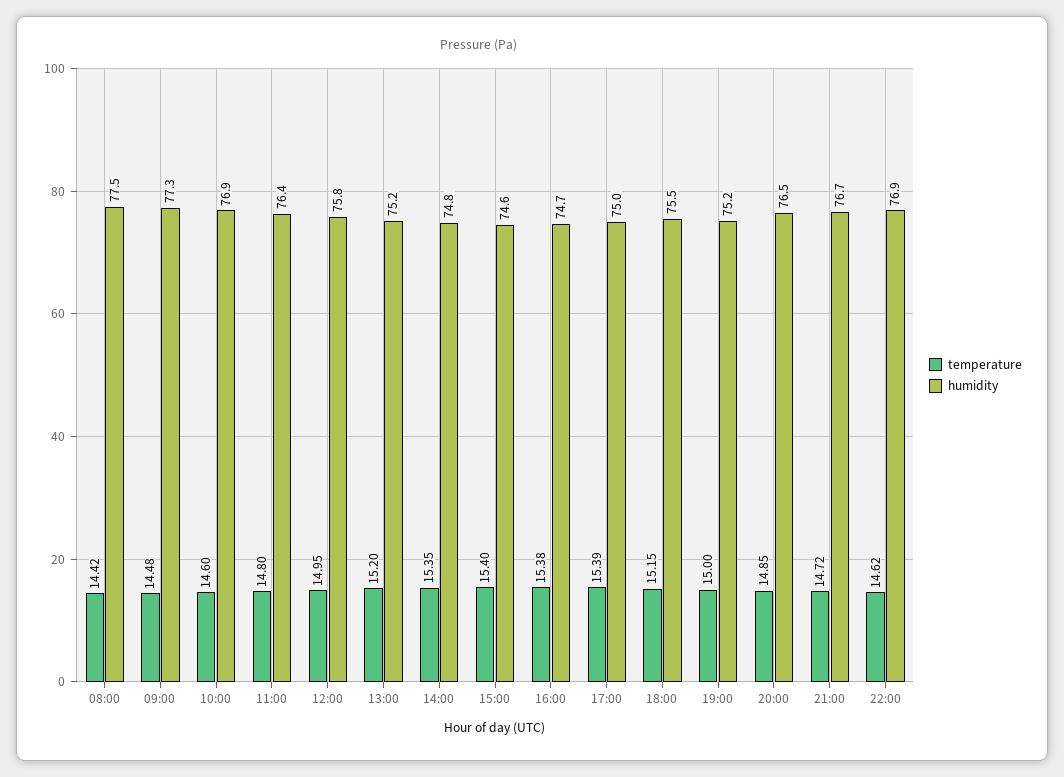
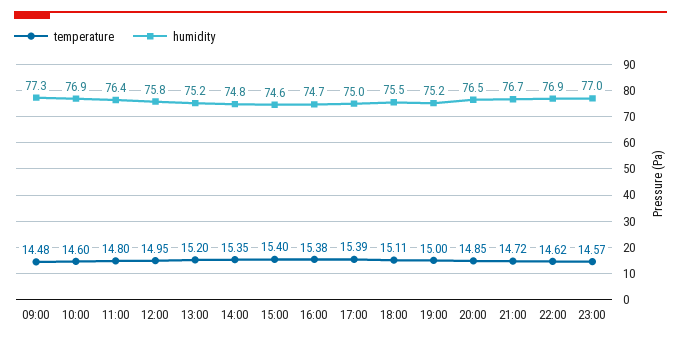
temperature, 08:00: 14.42 -> none
humidity, 08:00: 77.5 -> none
temperature, 18:00: 15.15 -> 15.11
temperature, 23:00: none -> 14.57
humidity, 23:00: none -> 77

